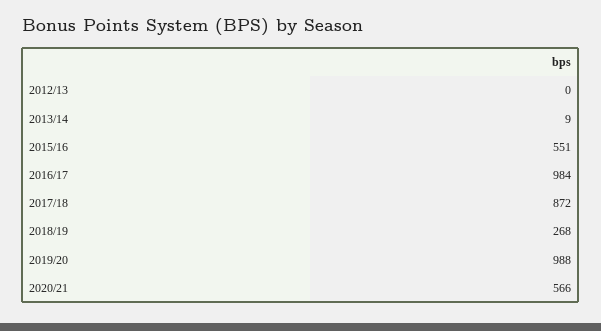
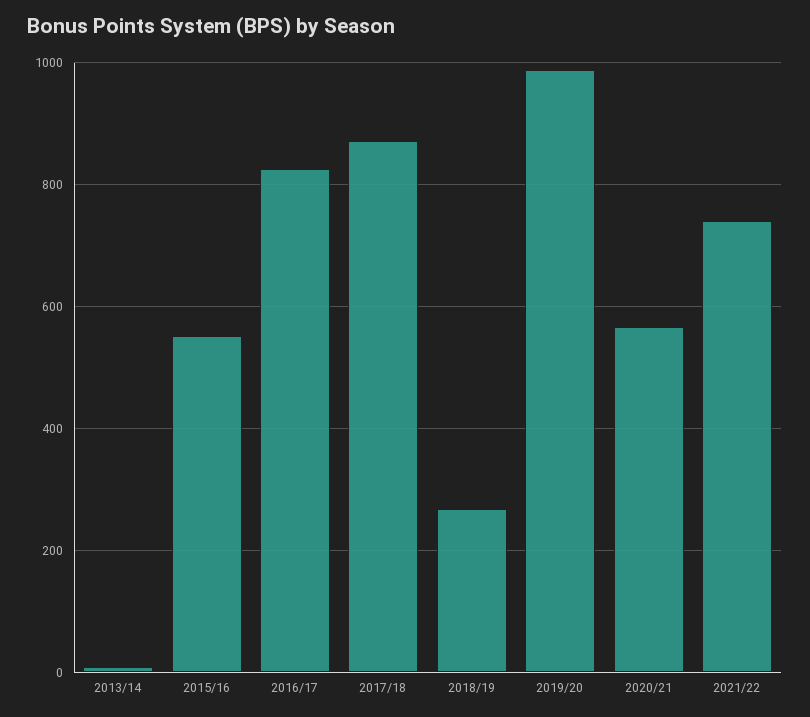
2012/13: 0 -> none
2016/17: 984 -> 820
2021/22: none -> 740

